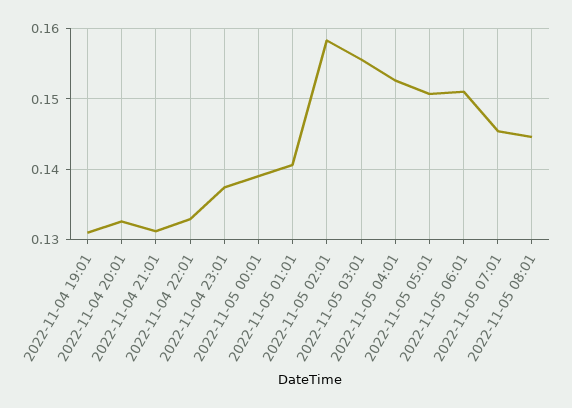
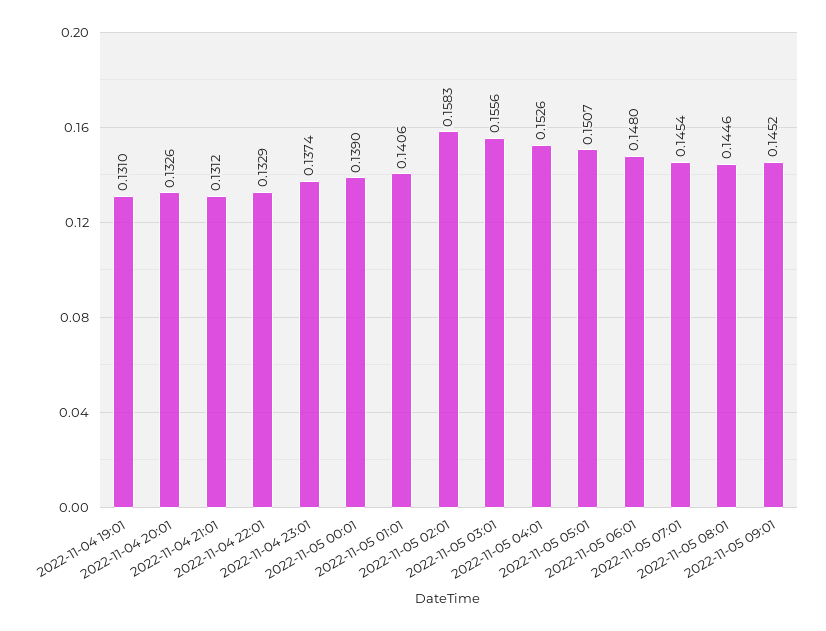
2022-11-05 06:01: 0.151 -> 0.148
2022-11-05 09:01: none -> 0.1452

